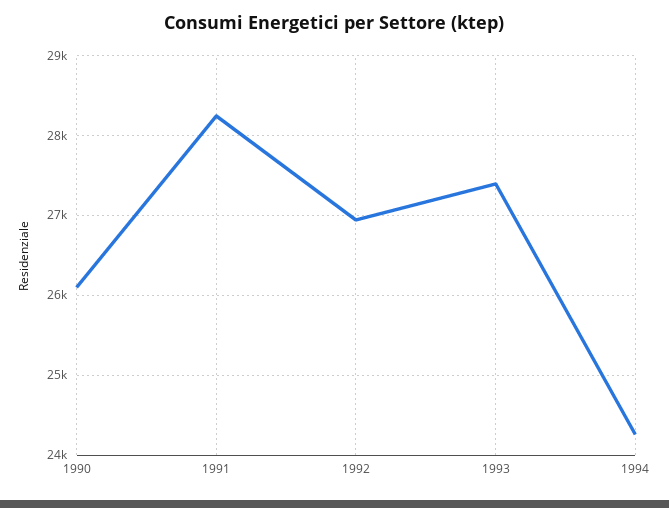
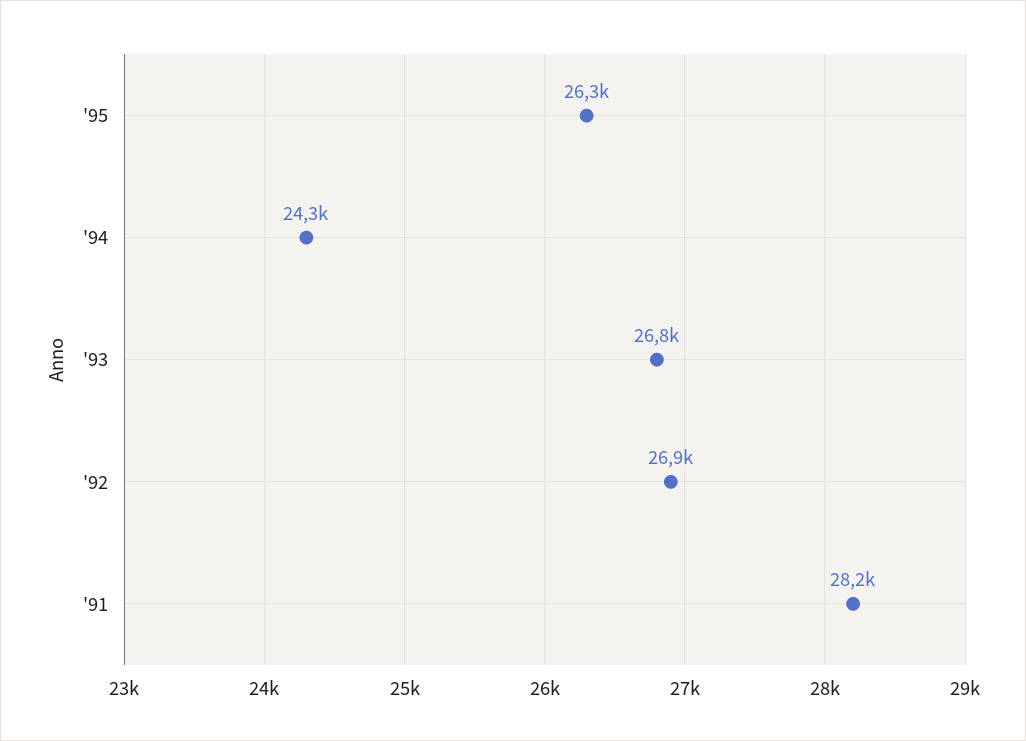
1990: 26100 -> none
1993: 27400 -> 26800
'95: none -> 26300

